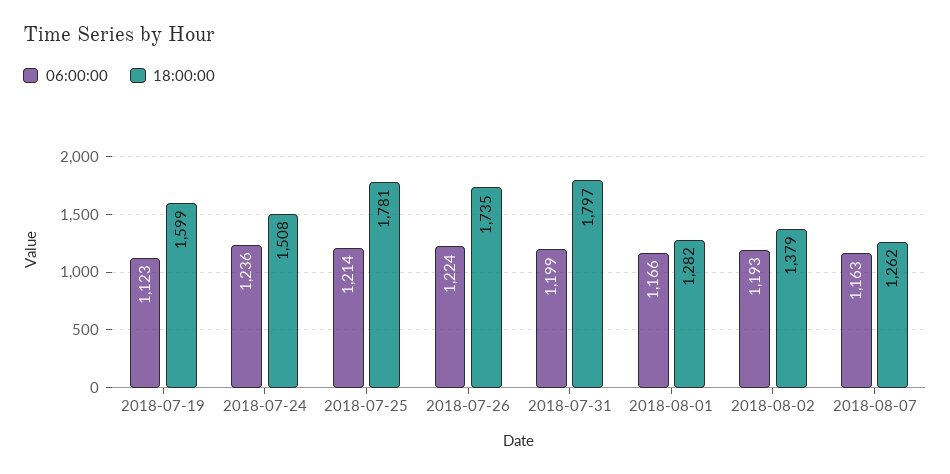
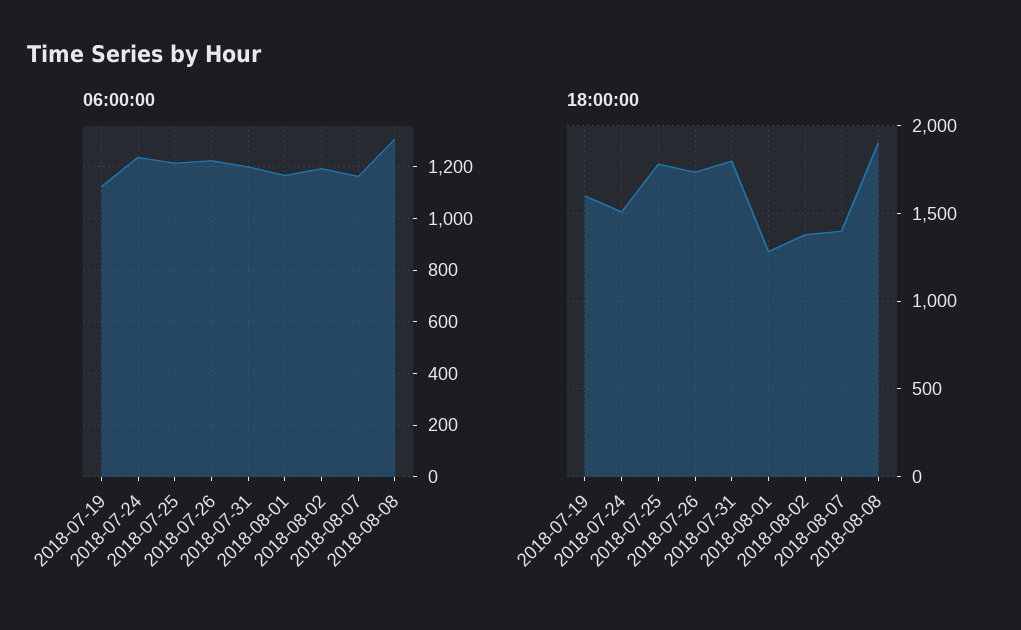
18:00:00, 2018-08-07: 1262 -> 1400
06:00:00, 2018-08-08: none -> 1300
18:00:00, 2018-08-08: none -> 1900

